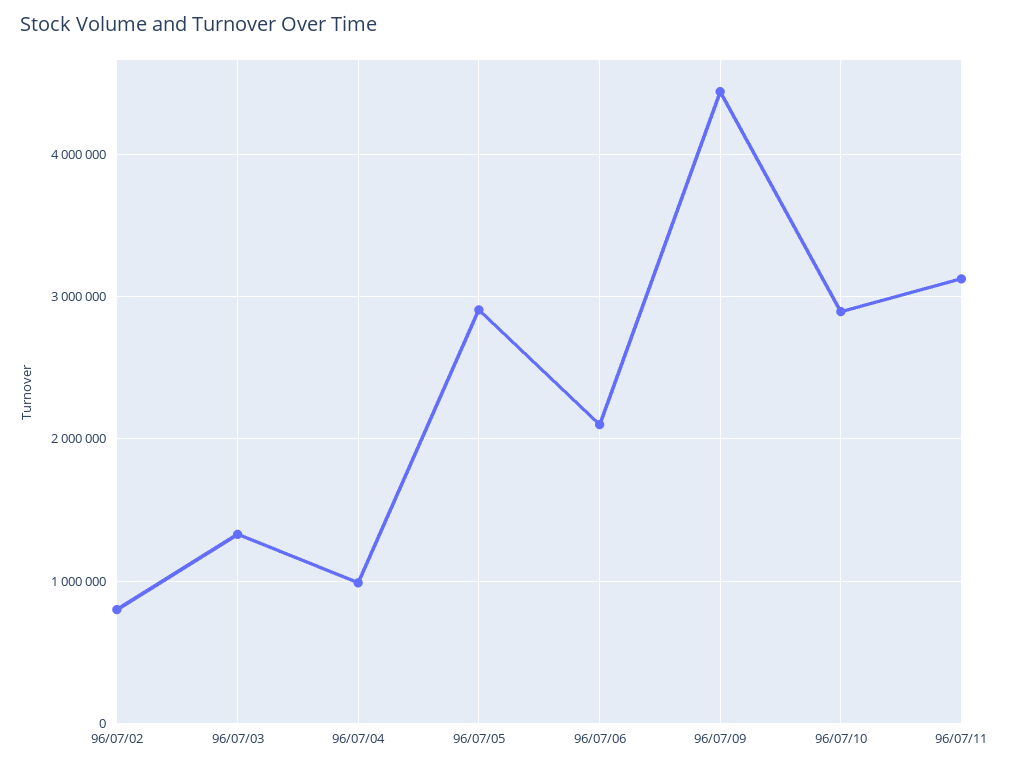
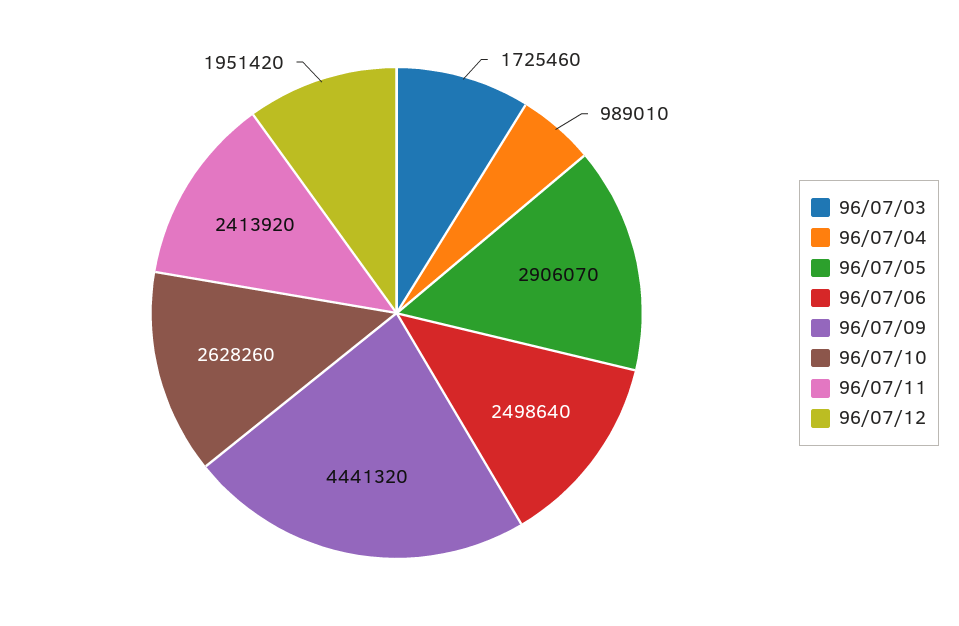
96/07/02: 800000 -> none
96/07/03: 1300000 -> 1725460
96/07/06: 2100000 -> 2498640
96/07/10: 2900000 -> 2628260
96/07/11: 3100000 -> 2413920
96/07/12: none -> 1951420

